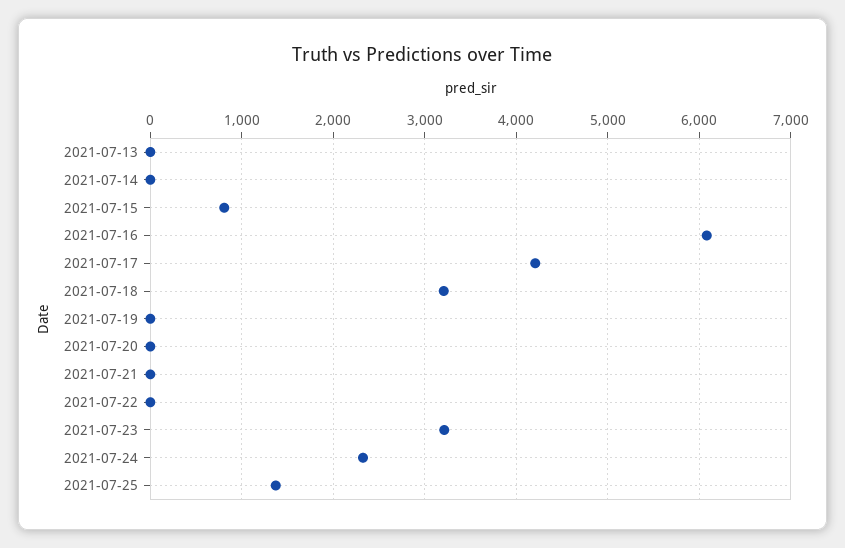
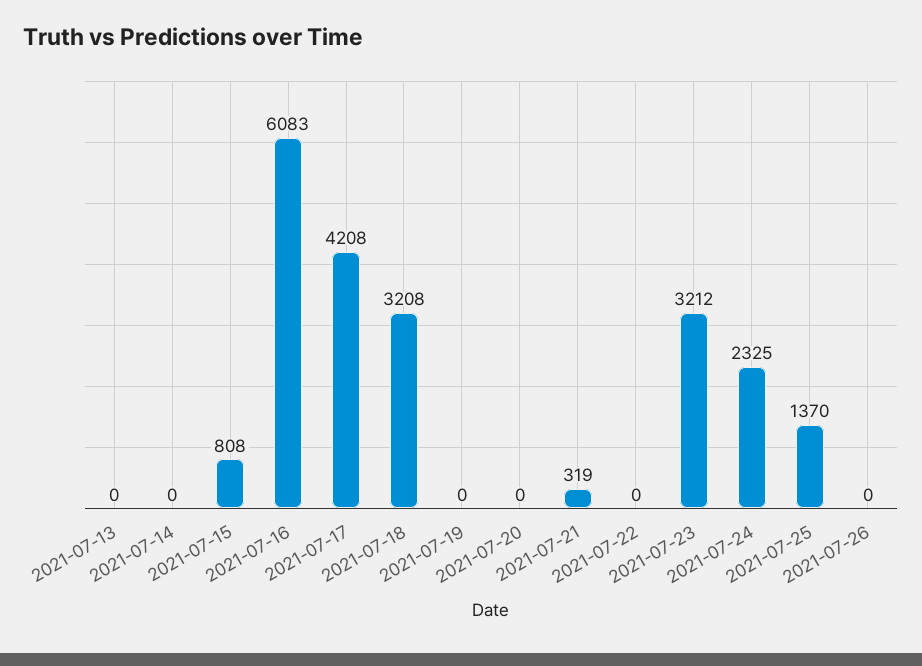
2021-07-21: 0 -> 319
2021-07-26: none -> 0

